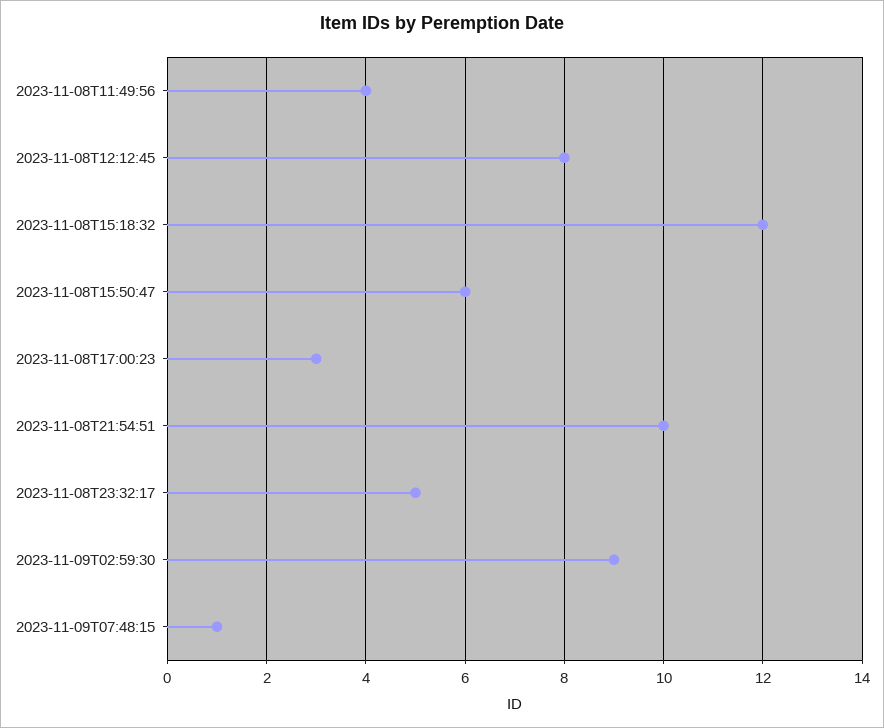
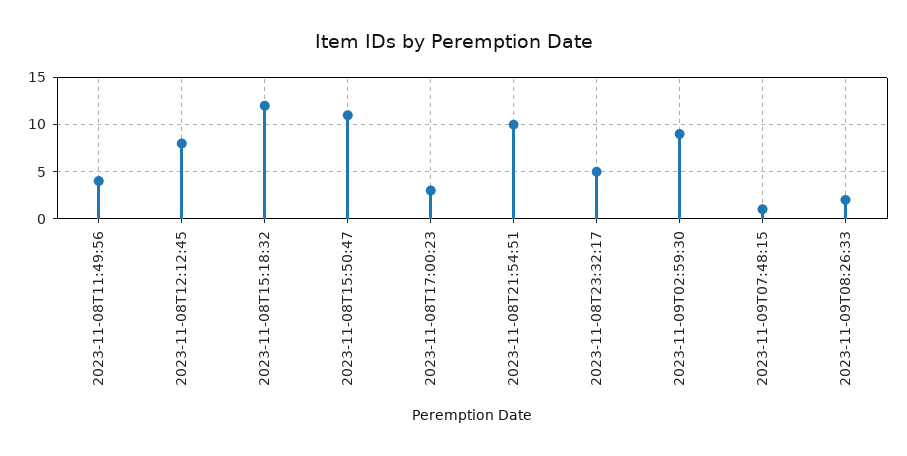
2023-11-08T15:50:47: 6 -> 11
2023-11-09T08:26:33: none -> 2

